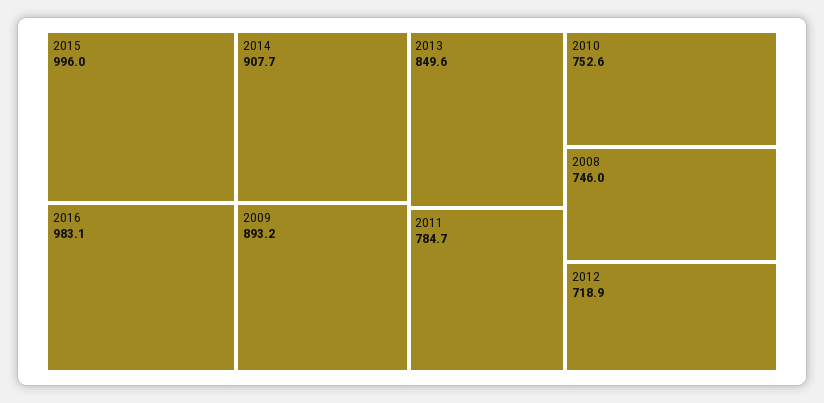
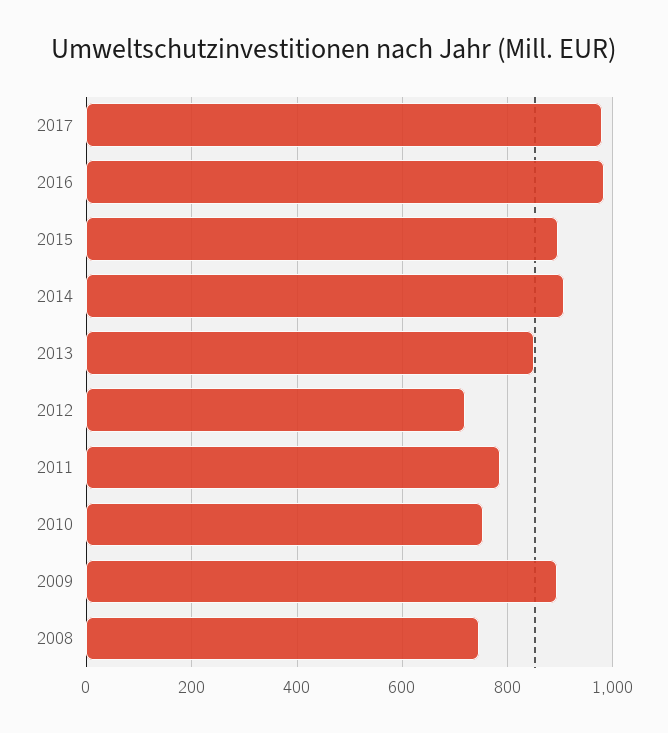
2015: 996 -> 900
2017: none -> 980

